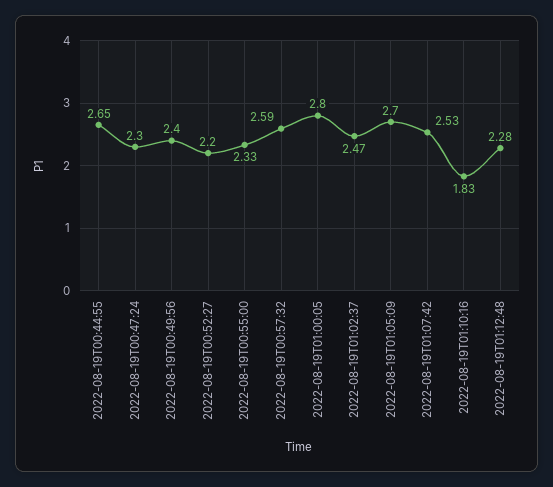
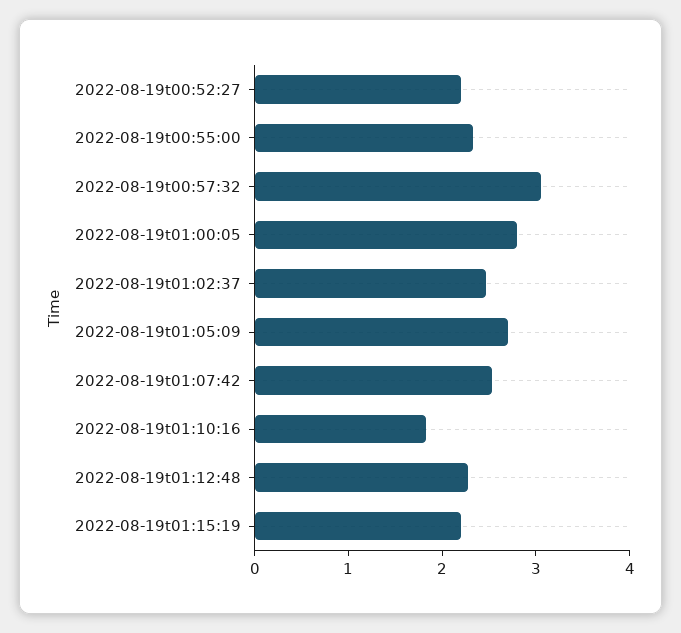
2022-08-19T00:44:55: 2.65 -> none
2022-08-19T00:47:24: 2.3 -> none
2022-08-19T00:49:56: 2.4 -> none
2022-08-19T00:57:32: 2.59 -> 3
2022-08-19t01:15:19: none -> 2.2

